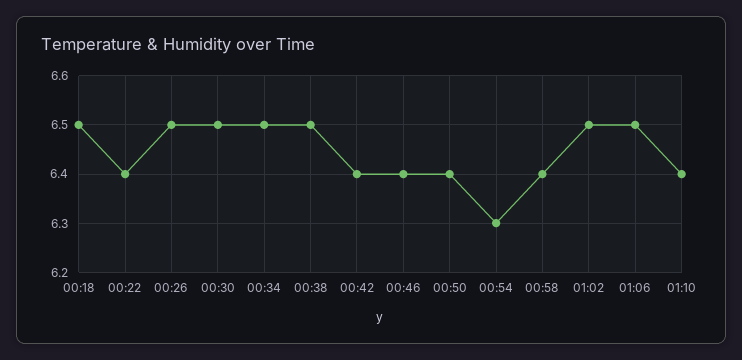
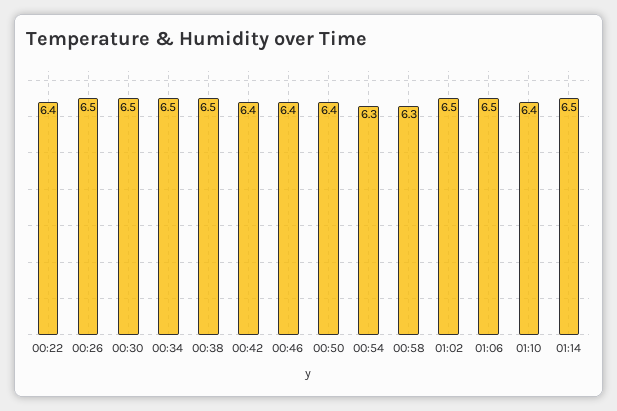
00:18: 6.5 -> none
00:58: 6.4 -> 6.3
01:14: none -> 6.5

